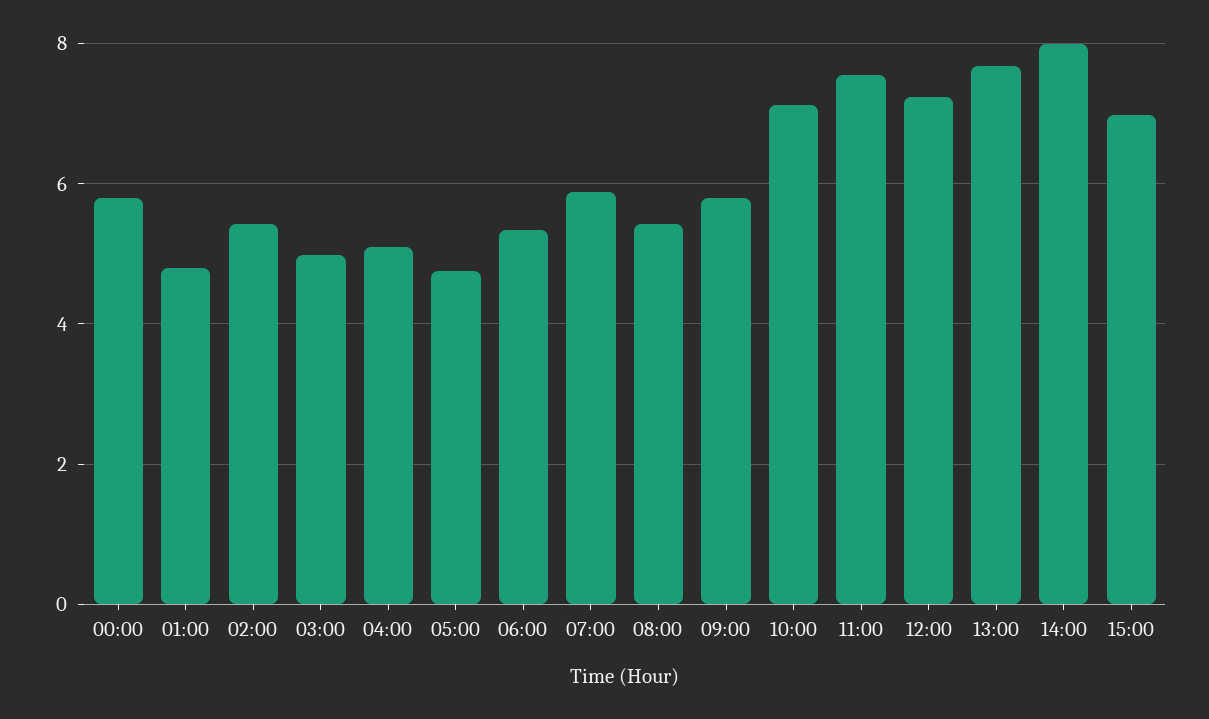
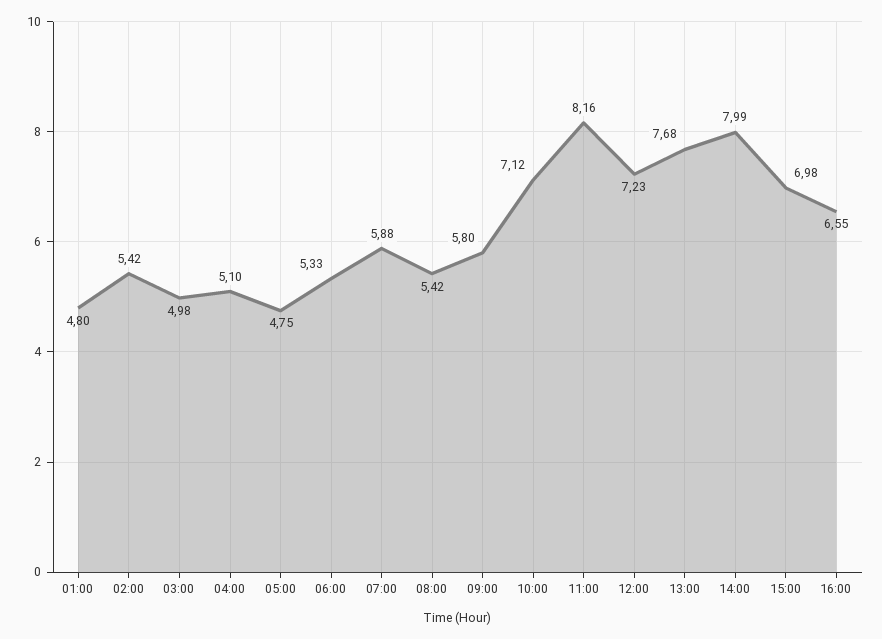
00:00: 5.8 -> none
11:00: 7.6 -> 8.16
16:00: none -> 6.55

